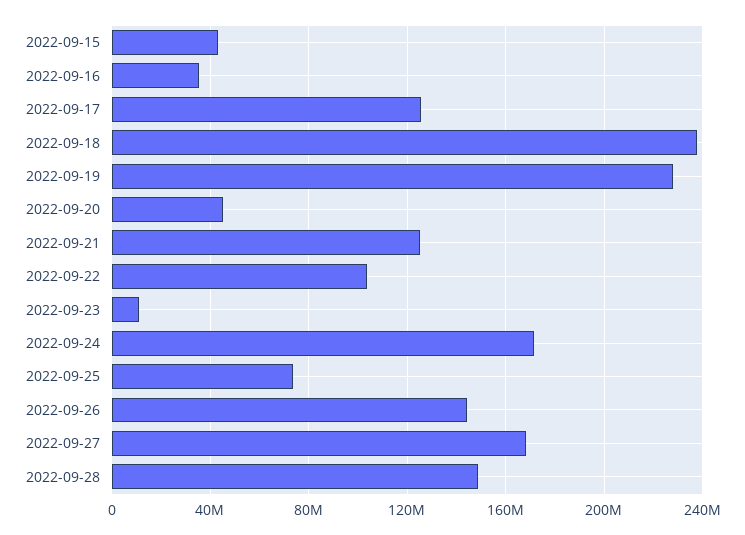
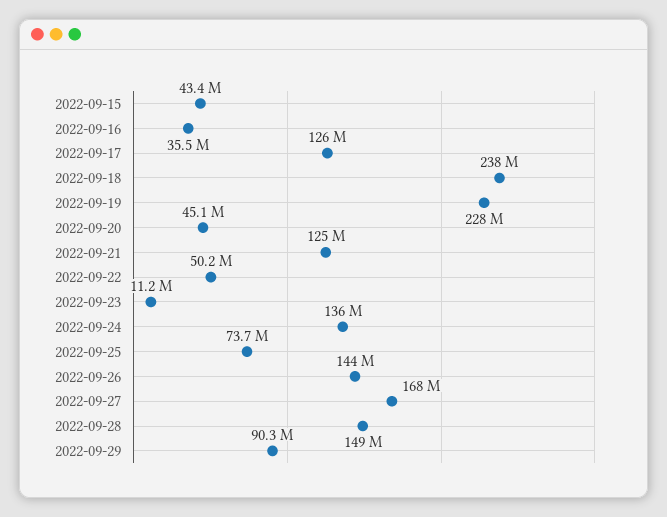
2022-09-22: 105000000 -> 50200000
2022-09-24: 170000000 -> 136000000
2022-09-29: none -> 90300000

